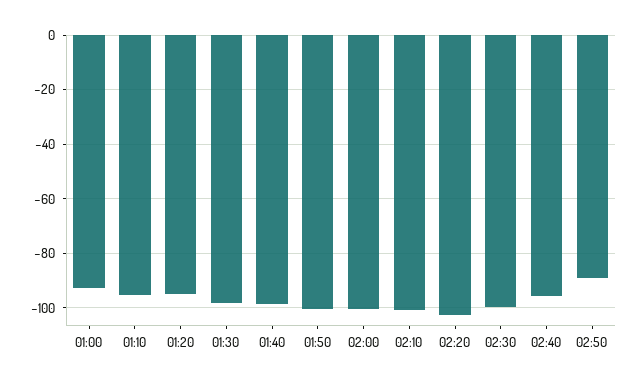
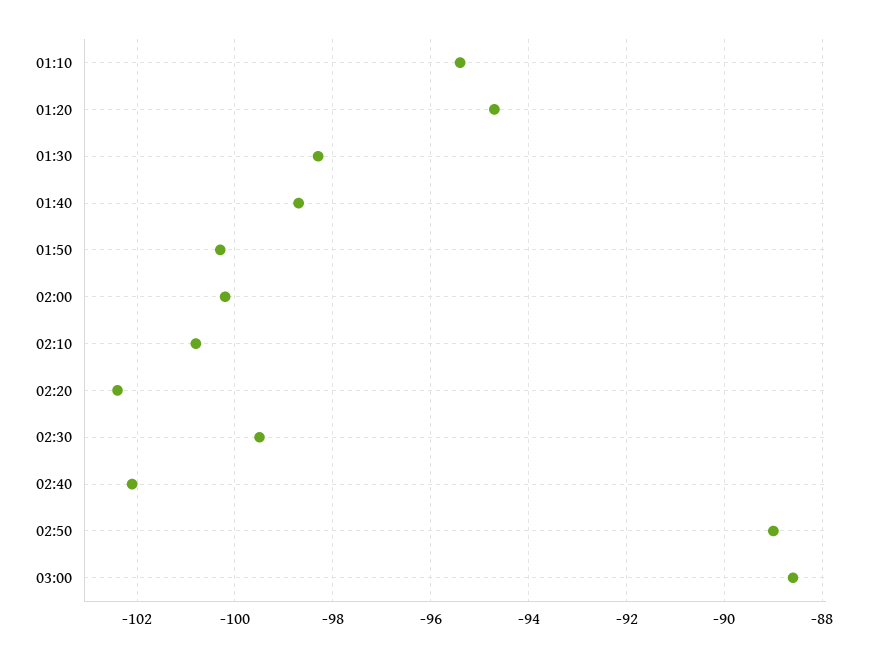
01:00: -92.5 -> none
02:40: -95 -> -102
03:00: none -> -88.5

